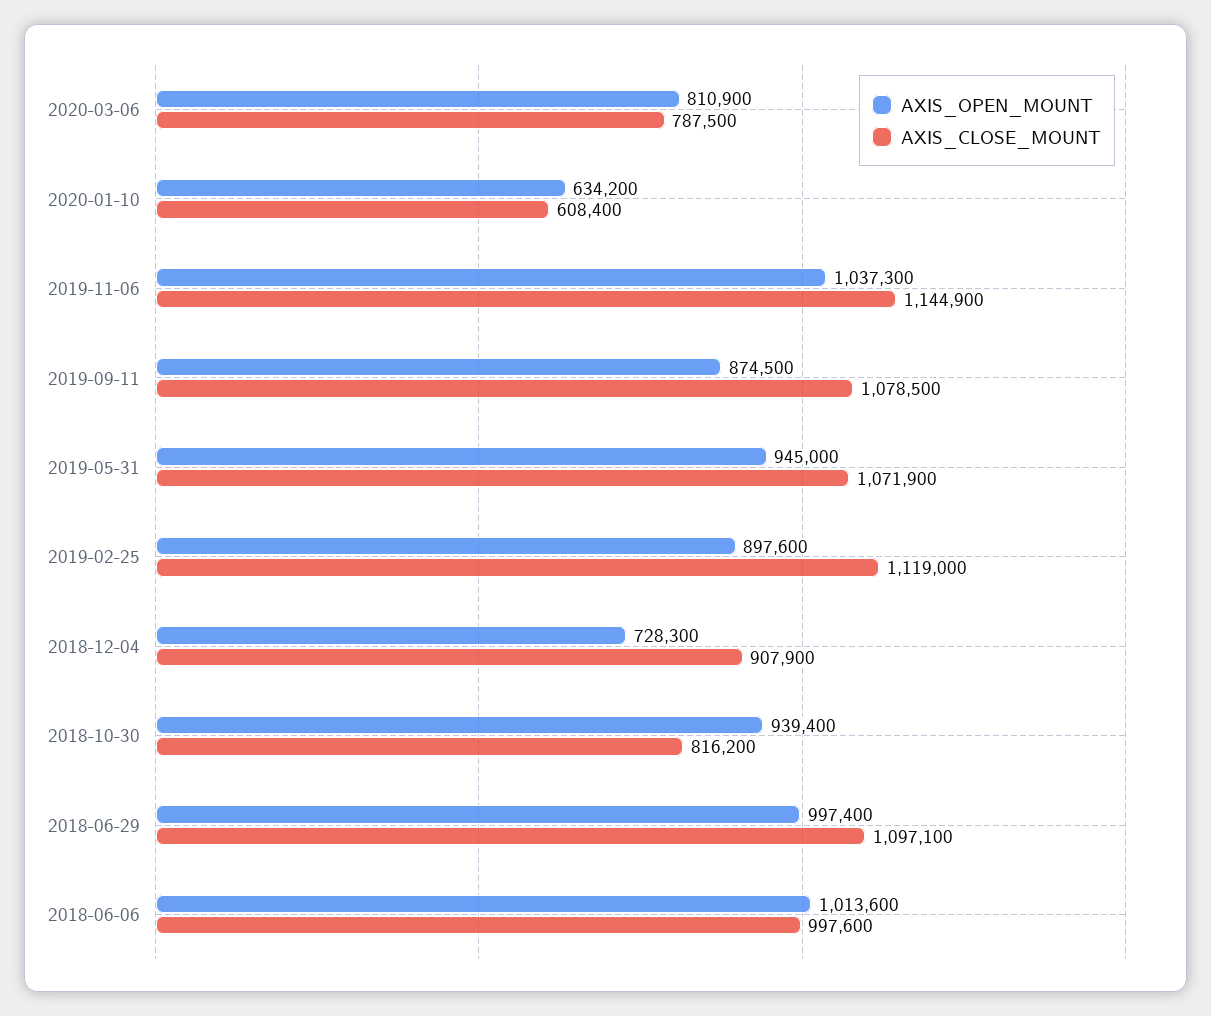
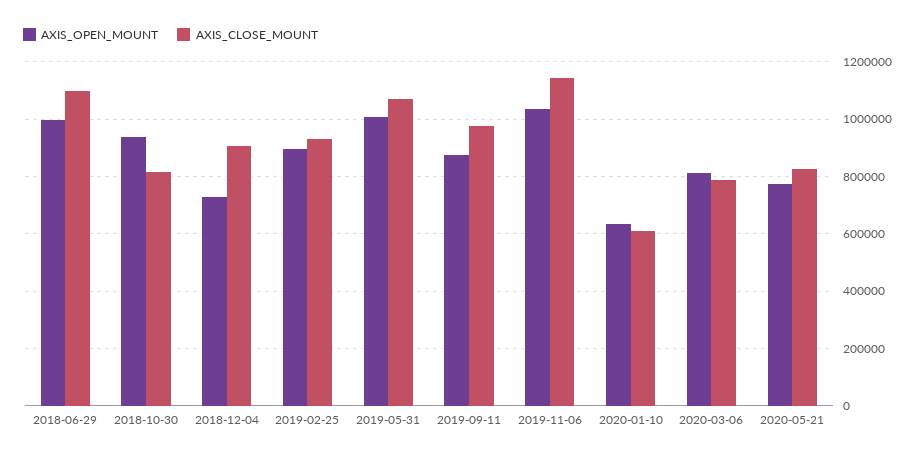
AXIS_CLOSE_MOUNT, 2019-09-11: 1078500 -> 975000
AXIS_OPEN_MOUNT, 2019-05-31: 945000 -> 1000000
AXIS_CLOSE_MOUNT, 2019-02-25: 1119000 -> 925000
AXIS_OPEN_MOUNT, 2018-06-06: 1013600 -> none
AXIS_CLOSE_MOUNT, 2018-06-06: 997600 -> none
AXIS_OPEN_MOUNT, 2020-05-21: none -> 775000
AXIS_CLOSE_MOUNT, 2020-05-21: none -> 825000

